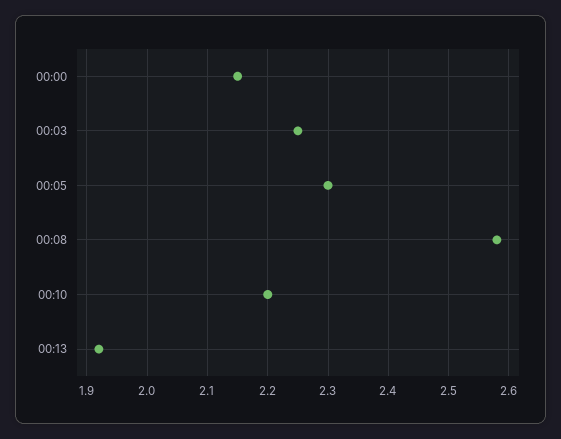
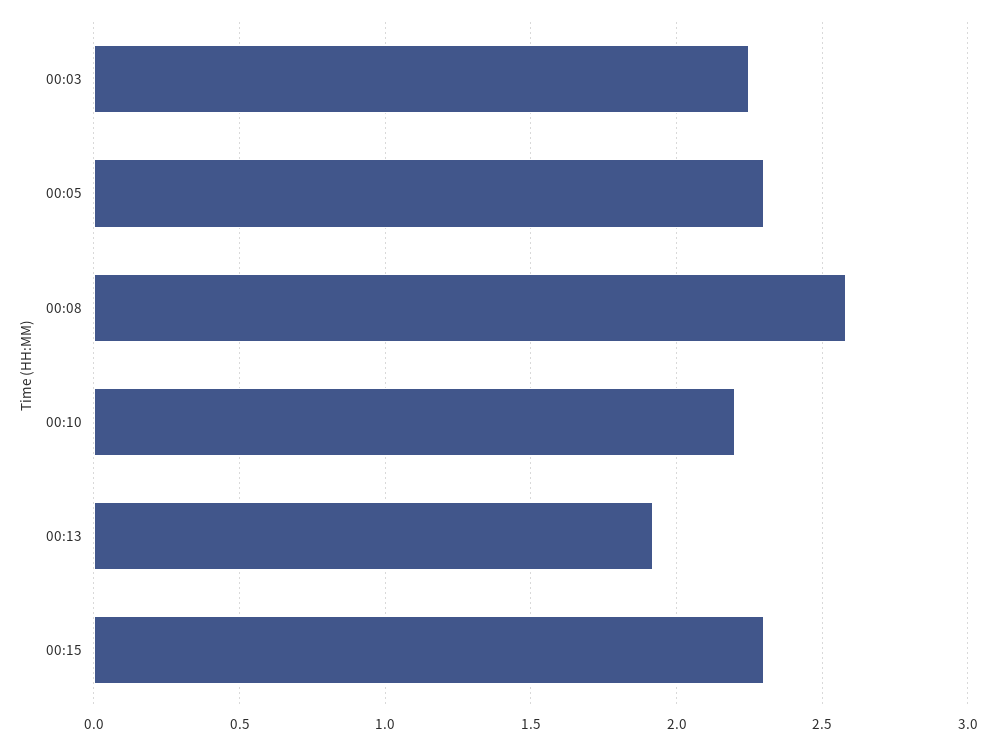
00:00: 2.15 -> none
00:15: none -> 2.3

